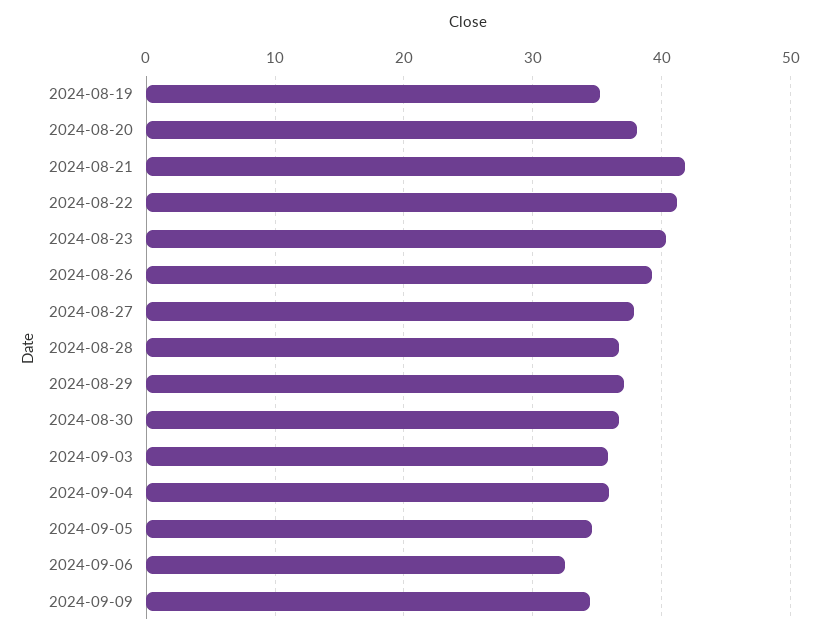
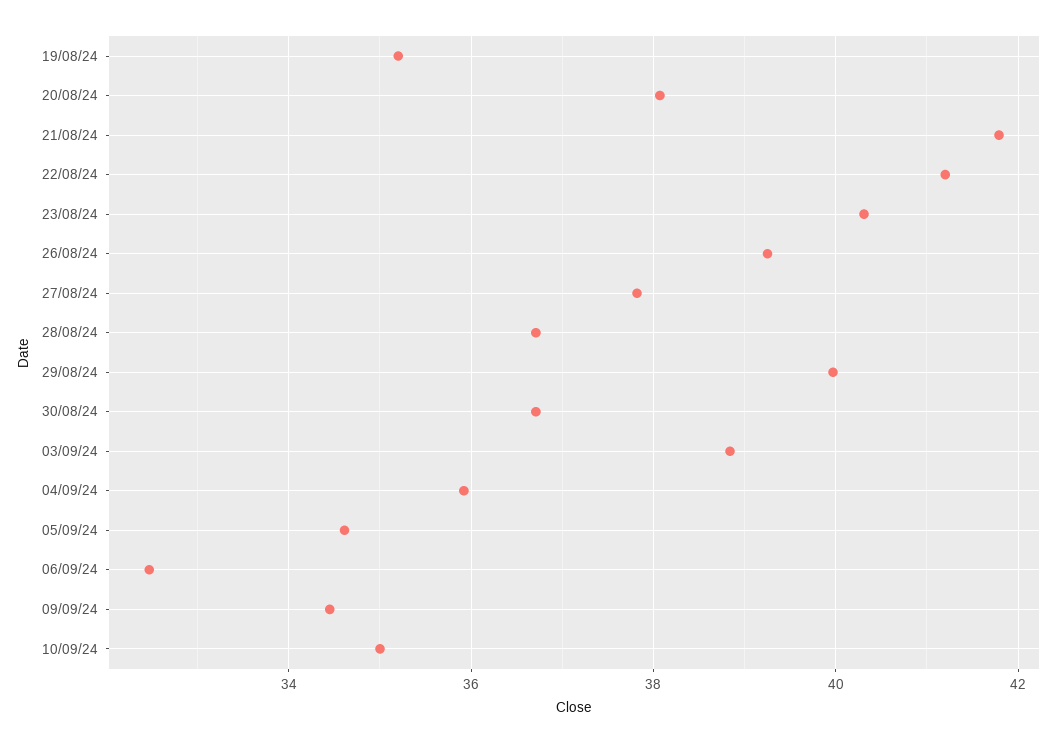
2024-08-29: 37 -> 40
2024-09-03: 36 -> 38.8
10/09/24: none -> 35

